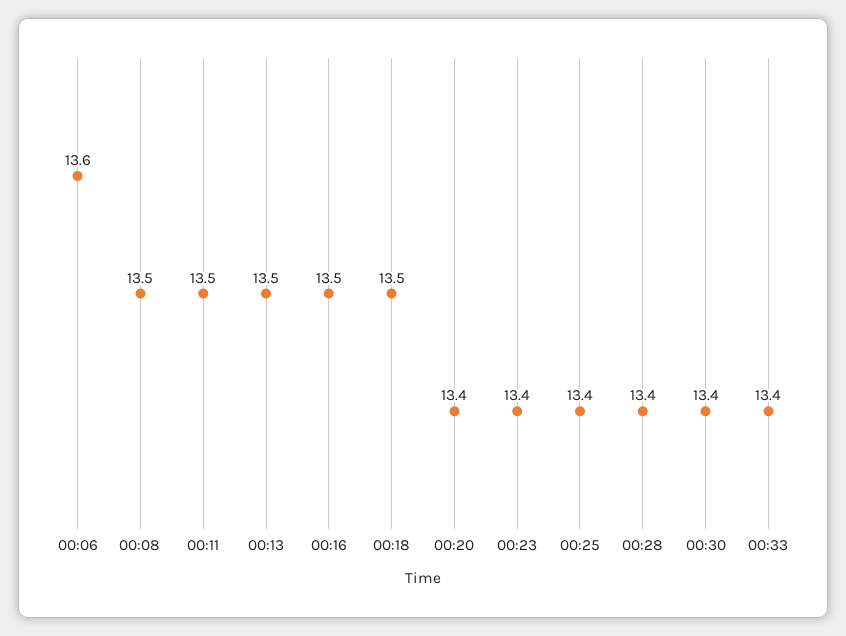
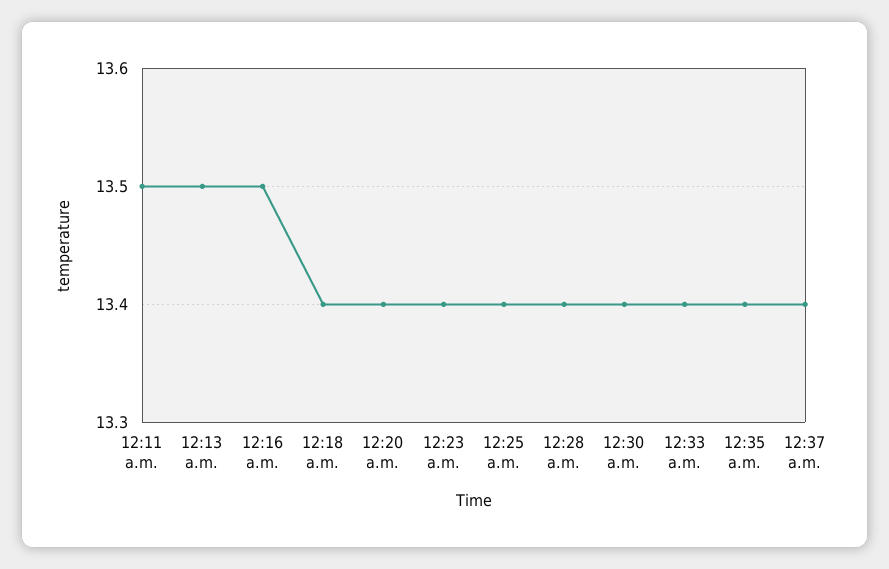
00:06: 13.6 -> none
00:08: 13.5 -> none
00:18: 13.5 -> 13.4
12:35 a.m.: none -> 13.4
12:37 a.m.: none -> 13.4

